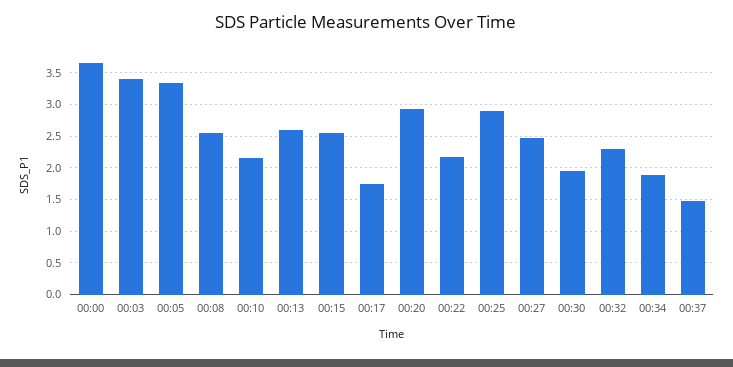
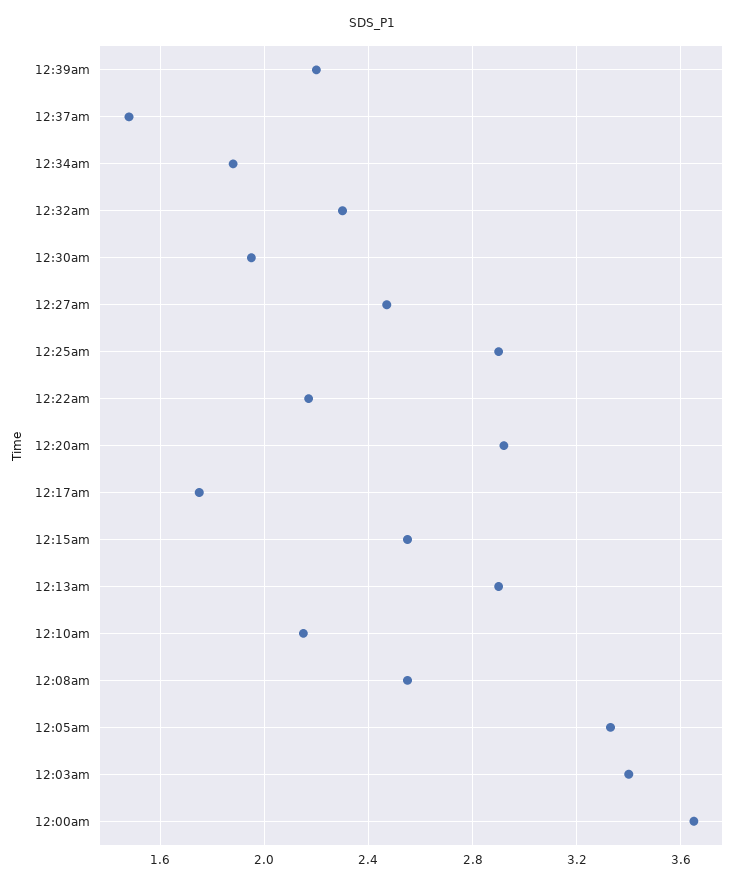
00:13: 2.6 -> 2.9
12:39am: none -> 2.2

